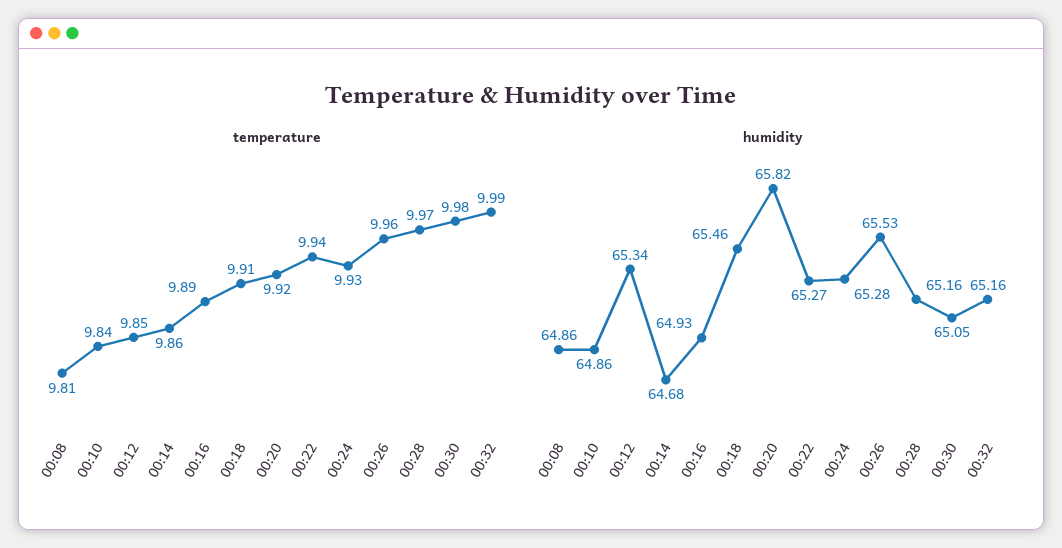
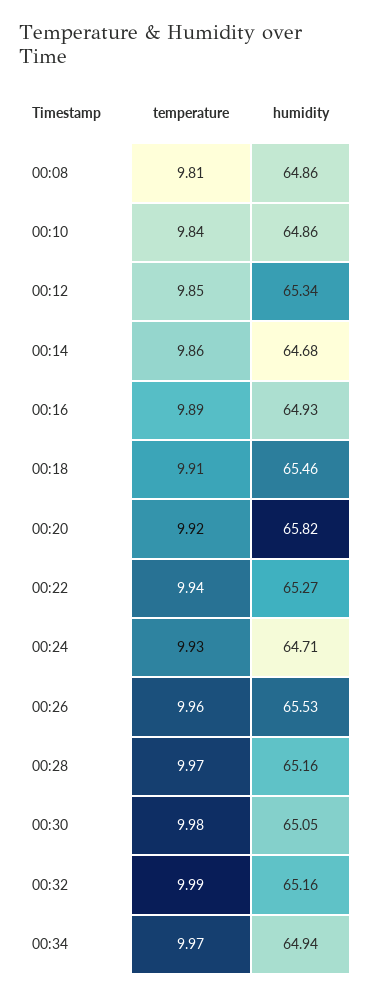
humidity, 00:24: 65.28 -> 64.71
temperature, 00:34: none -> 9.97
humidity, 00:34: none -> 64.94

